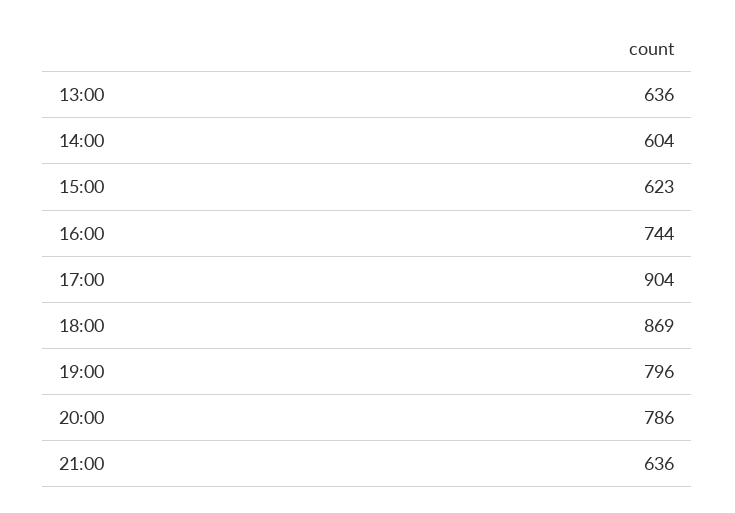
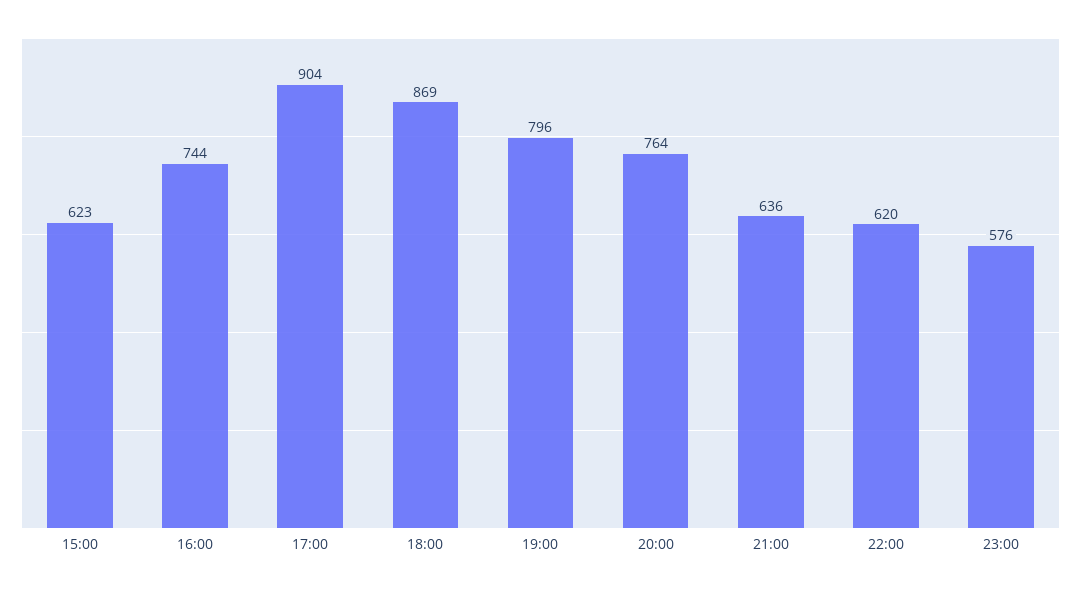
13:00: 636 -> none
14:00: 604 -> none
20:00: 786 -> 764
22:00: none -> 620
23:00: none -> 576

